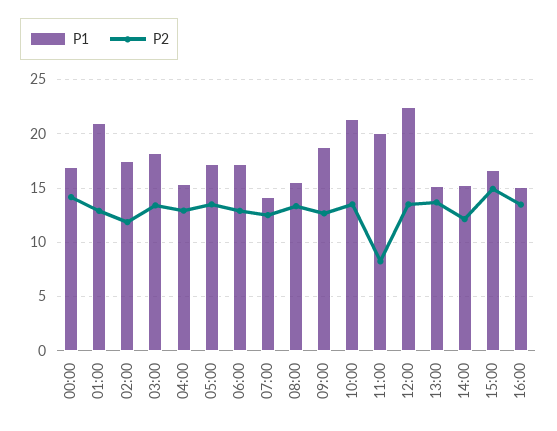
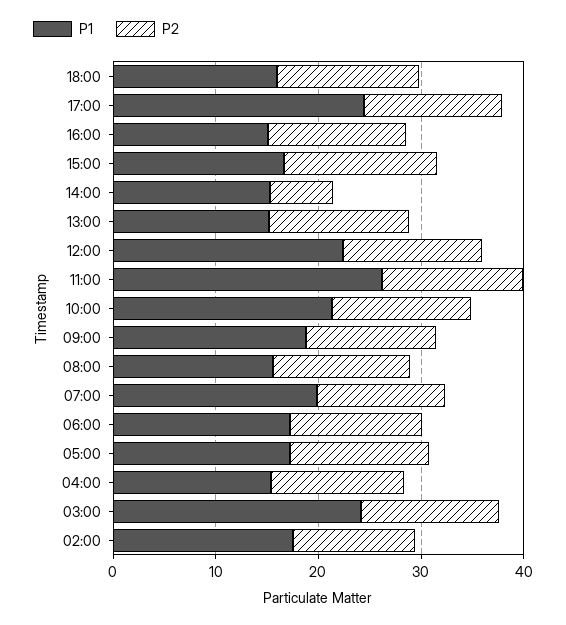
P1, 00:00: 17 -> none
P2, 00:00: 14 -> none
P1, 01:00: 21 -> none
P2, 01:00: 13 -> none
P1, 03:00: 18 -> 24
P1, 07:00: 14 -> 20
P1, 11:00: 20 -> 26
P2, 11:00: 8 -> 14
P2, 14:00: 12 -> 6
P1, 18:00: none -> 16
P2, 18:00: none -> 14
P1, 17:00: none -> 24
P2, 17:00: none -> 14

